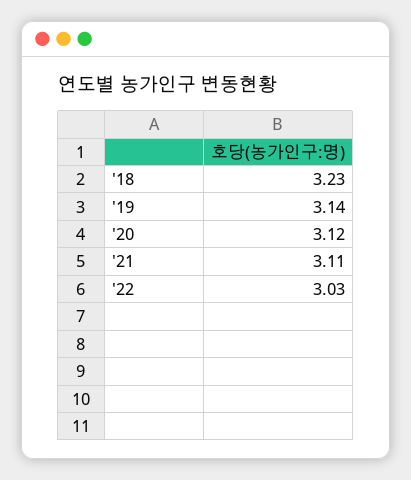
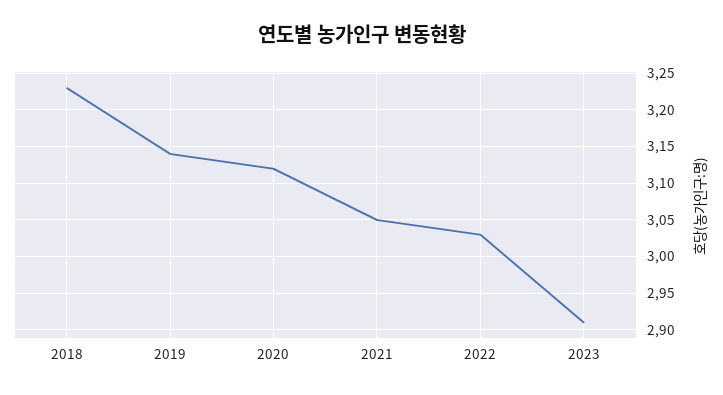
'21: 3.11 -> 3.05
2023: none -> 2.91

